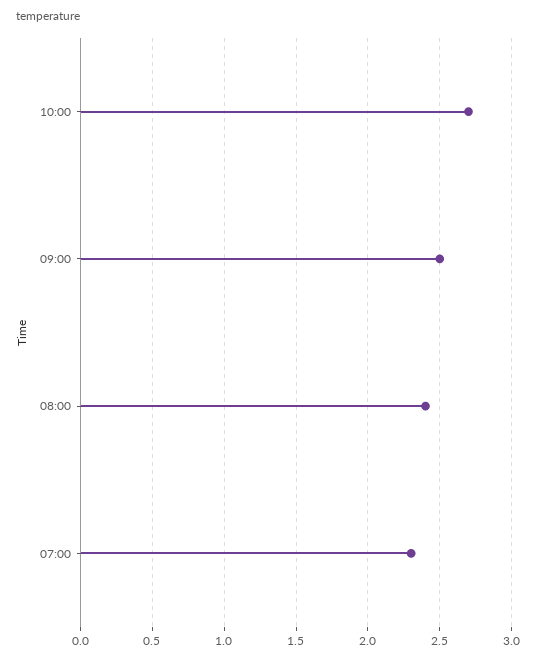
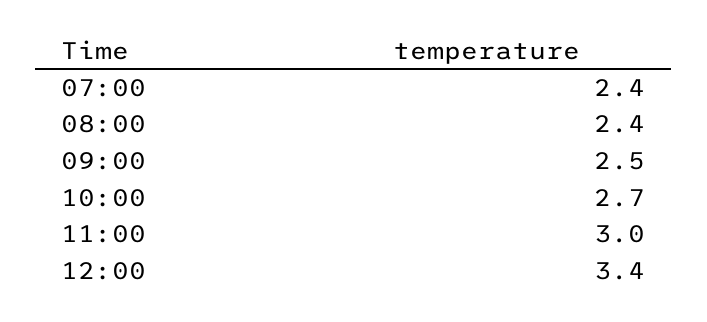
07:00: 2.3 -> 2.4
11:00: none -> 3
12:00: none -> 3.4

